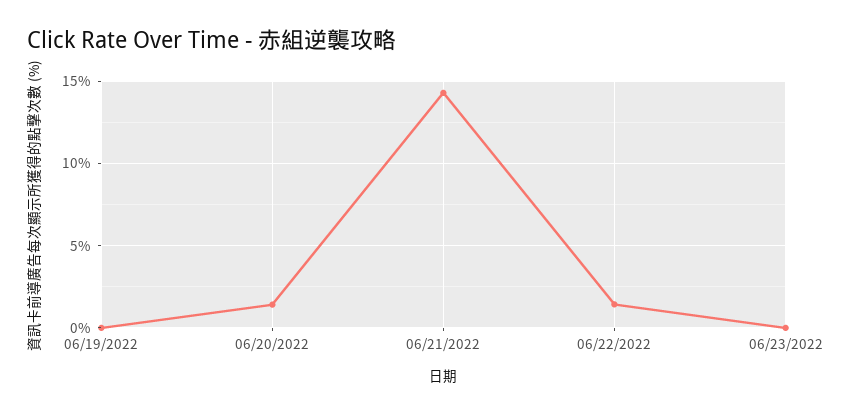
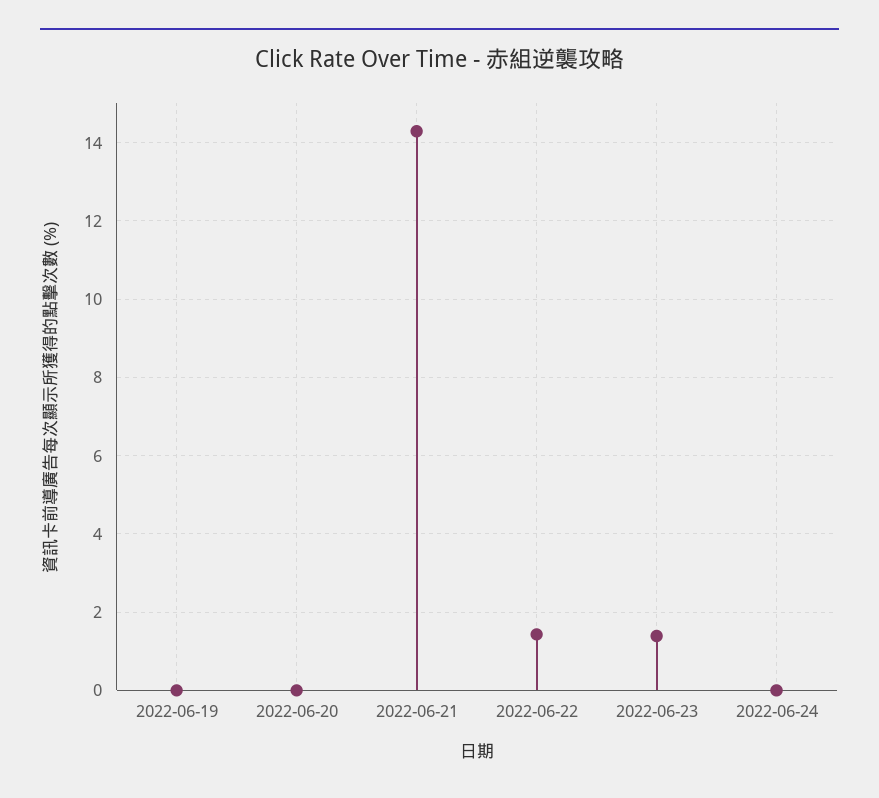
06/20/2022: 1.5 -> 0
06/23/2022: 0 -> 1.4
2022-06-24: none -> 0

